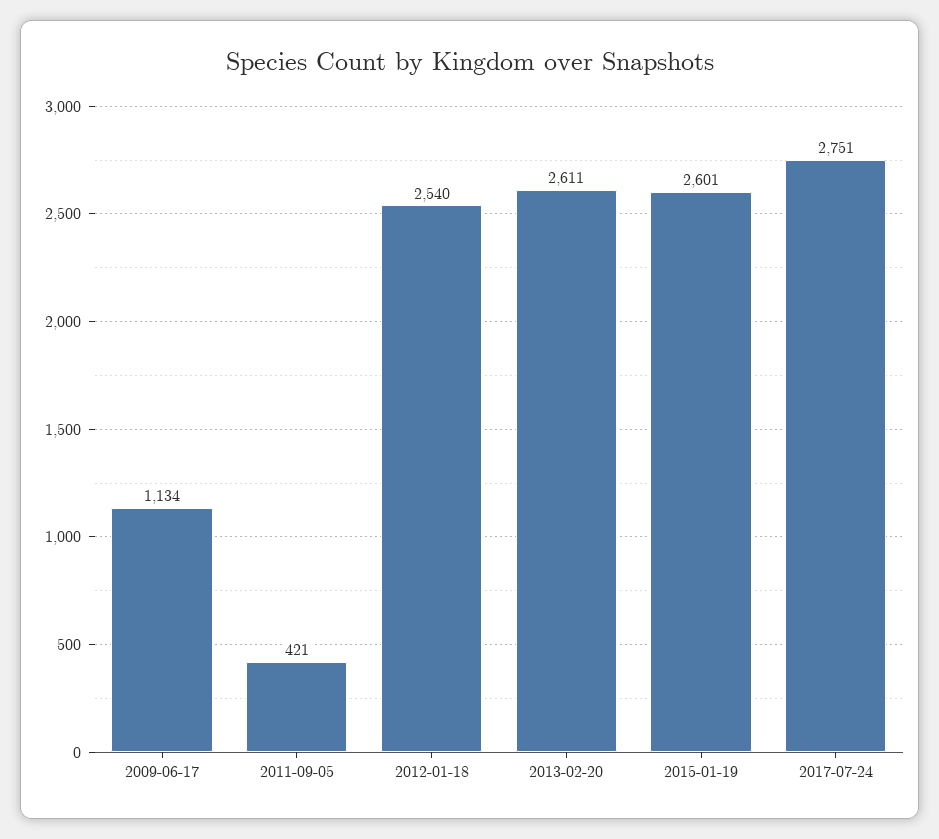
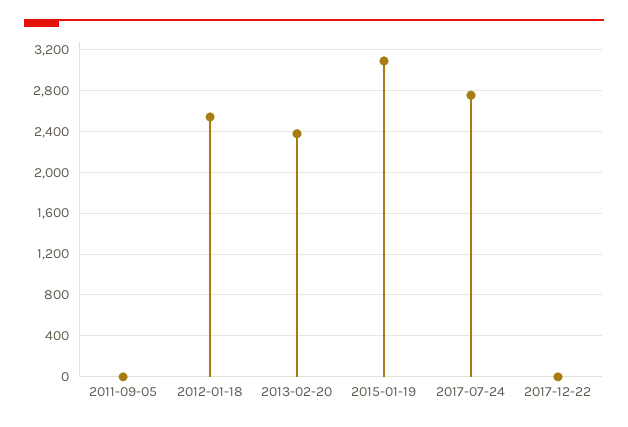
2009-06-17: 1134 -> none
2011-09-05: 421 -> 0
2013-02-20: 2611 -> 2400
2015-01-19: 2601 -> 3100
2017-12-22: none -> 0

